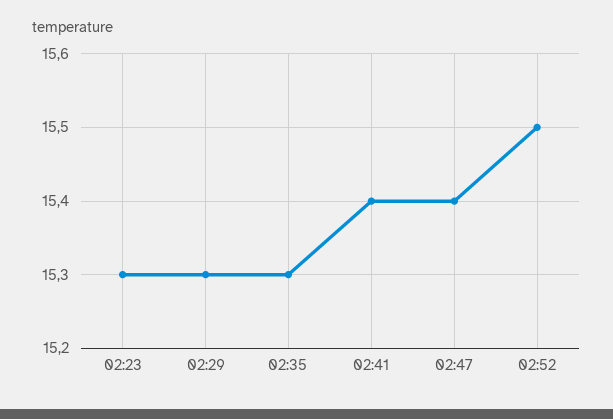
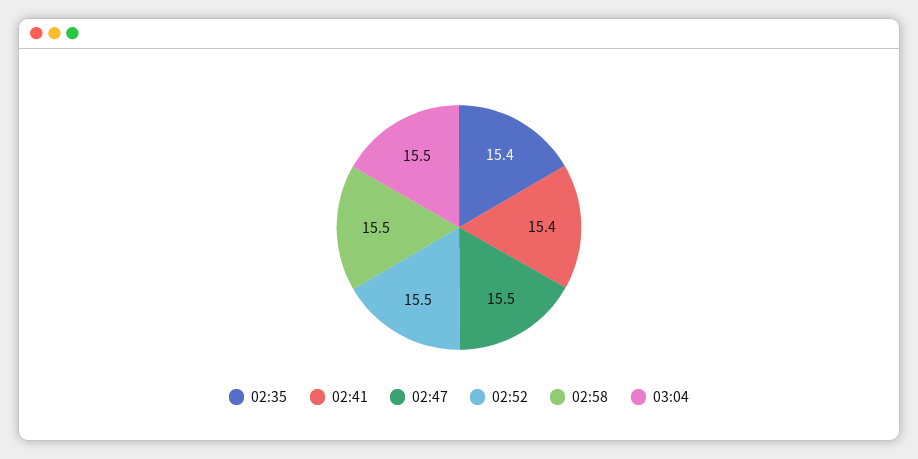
02:23: 15.3 -> none
02:29: 15.3 -> none
02:35: 15.3 -> 15.4
02:47: 15.4 -> 15.5
02:58: none -> 15.5
03:04: none -> 15.5

